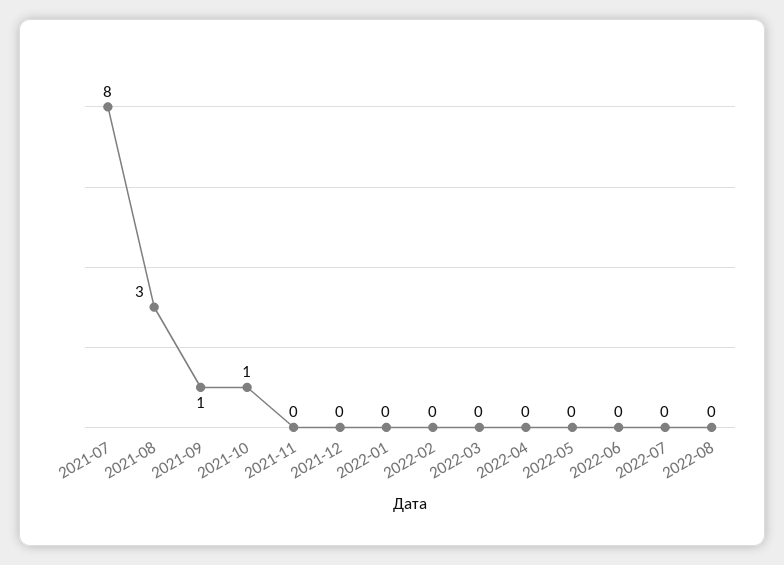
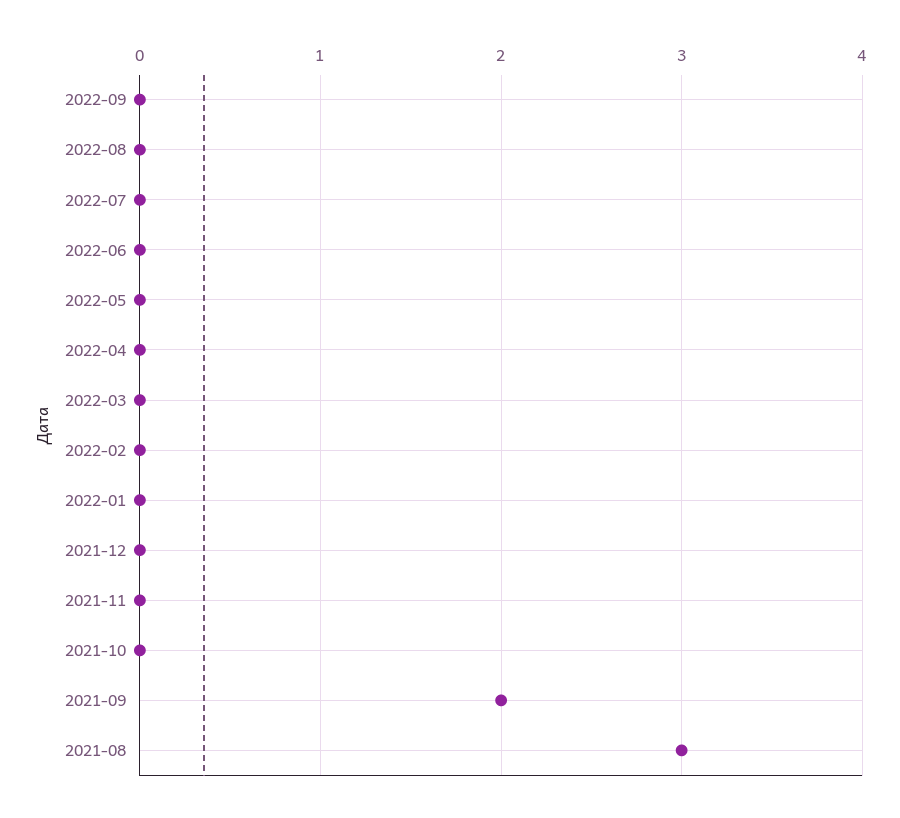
2021-07: 8 -> none
2021-09: 1 -> 2
2021-10: 1 -> 0
2022-09: none -> 0

